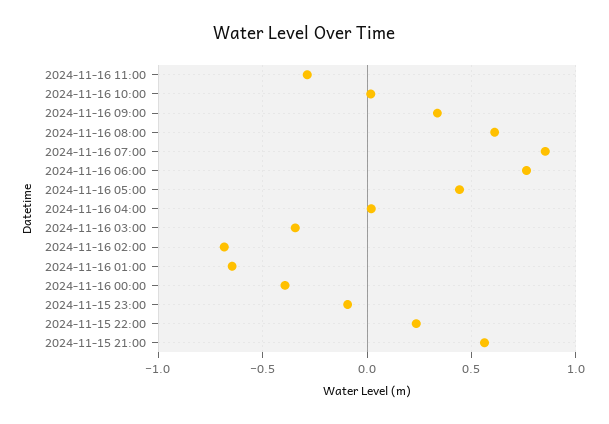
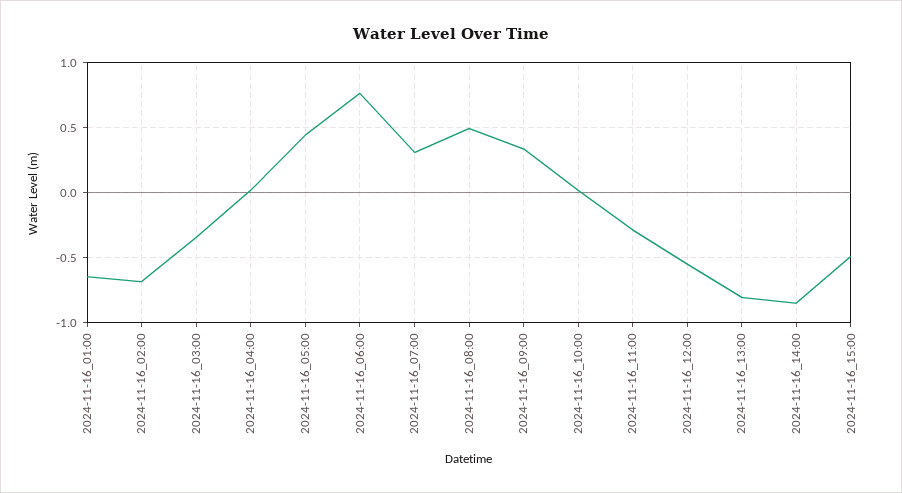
2024-11-16 08:00: 0.6 -> 0.5
2024-11-16 07:00: 0.85 -> 0.3
2024-11-16 00:00: -0.4 -> none
2024-11-15 23:00: -0.1 -> none
2024-11-15 22:00: 0.25 -> none
2024-11-15 21:00: 0.55 -> none
2024-11-16_12:00: none -> -0.55
2024-11-16_13:00: none -> -0.8
2024-11-16_14:00: none -> -0.85
2024-11-16_15:00: none -> -0.5

